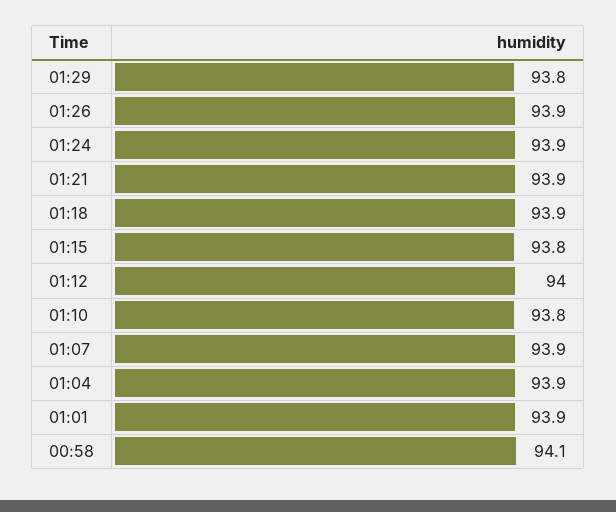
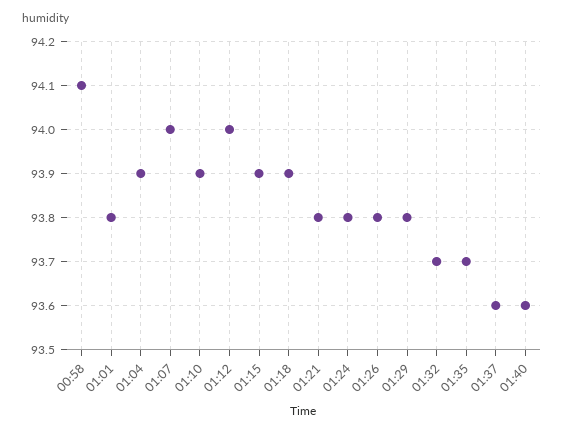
01:26: 93.9 -> 93.8
01:24: 93.9 -> 93.8
01:21: 93.9 -> 93.8
01:15: 93.8 -> 93.9
01:10: 93.8 -> 93.9
01:07: 93.9 -> 94
01:01: 93.9 -> 93.8
01:32: none -> 93.7
01:35: none -> 93.7
01:37: none -> 93.6
01:40: none -> 93.6

